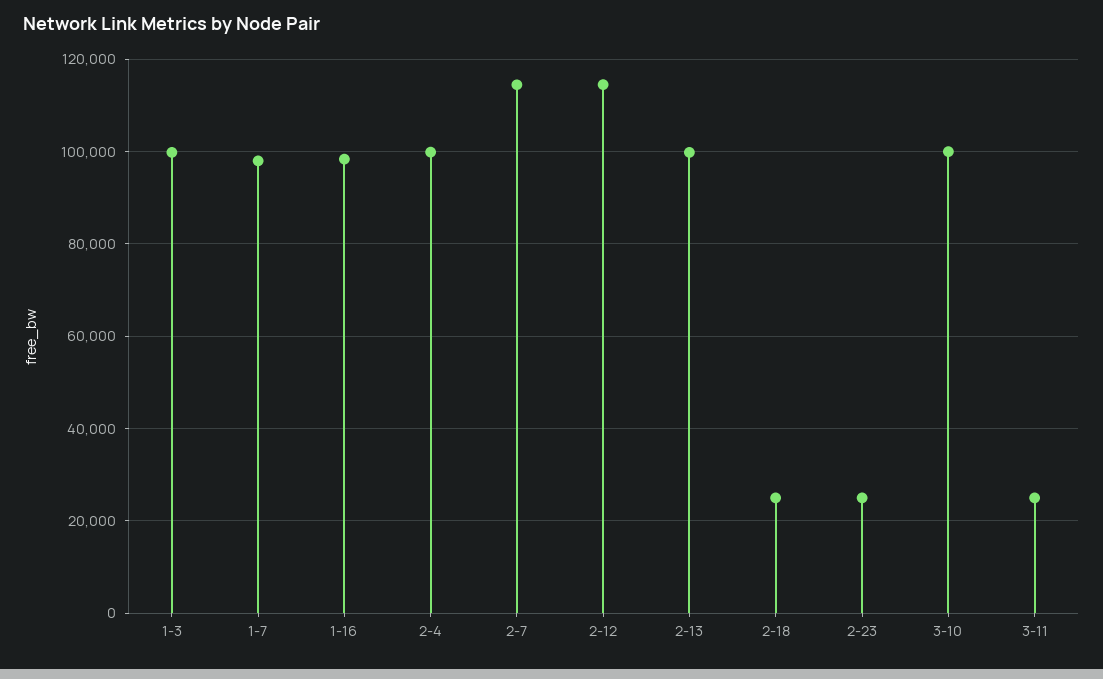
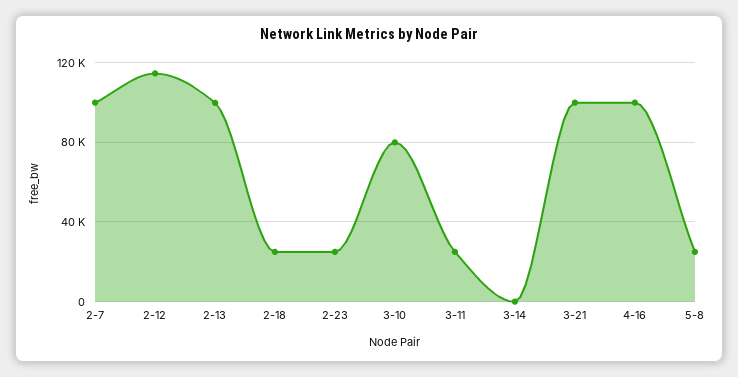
1-3: 100000 -> none
1-7: 98000 -> none
1-16: 98000 -> none
2-4: 100000 -> none
2-7: 114000 -> 100000
3-10: 100000 -> 80000
3-14: none -> 0
3-21: none -> 100000
4-16: none -> 100000
5-8: none -> 25000

